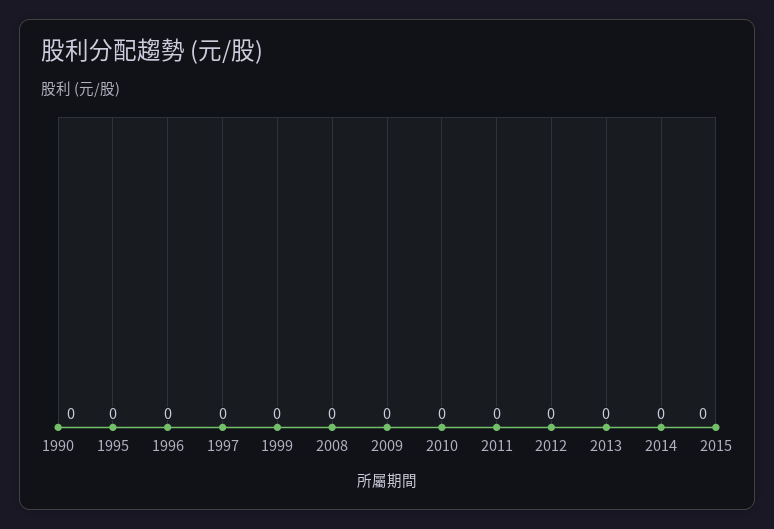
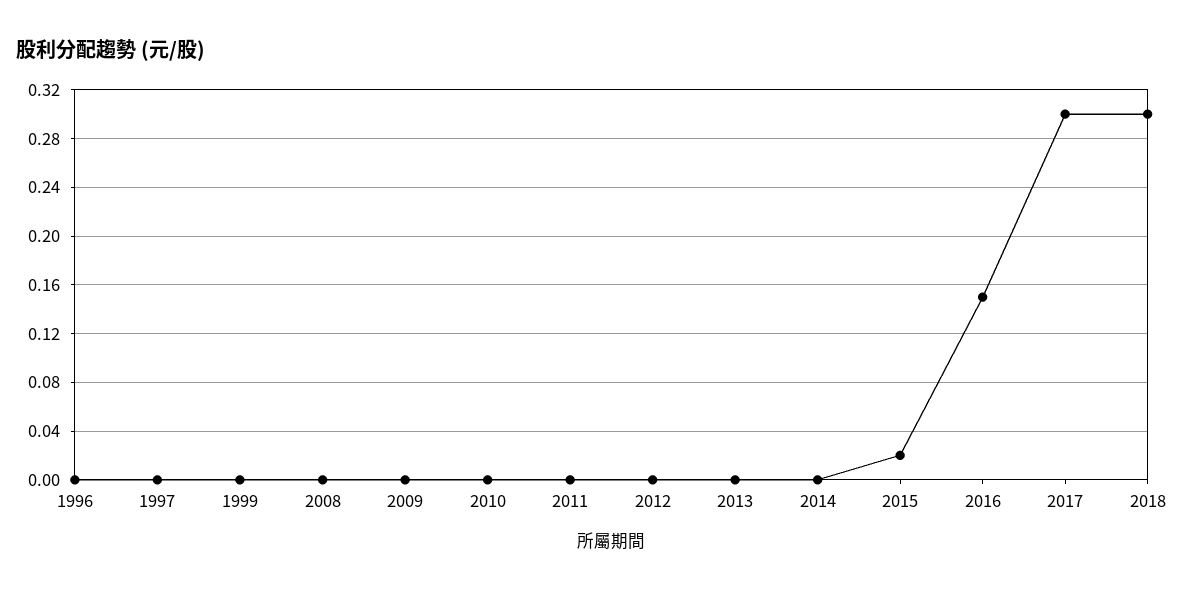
1990: 0 -> none
1995: 0 -> none
2015: 0 -> 0.02
2016: none -> 0.15
2017: none -> 0.3
2018: none -> 0.3

